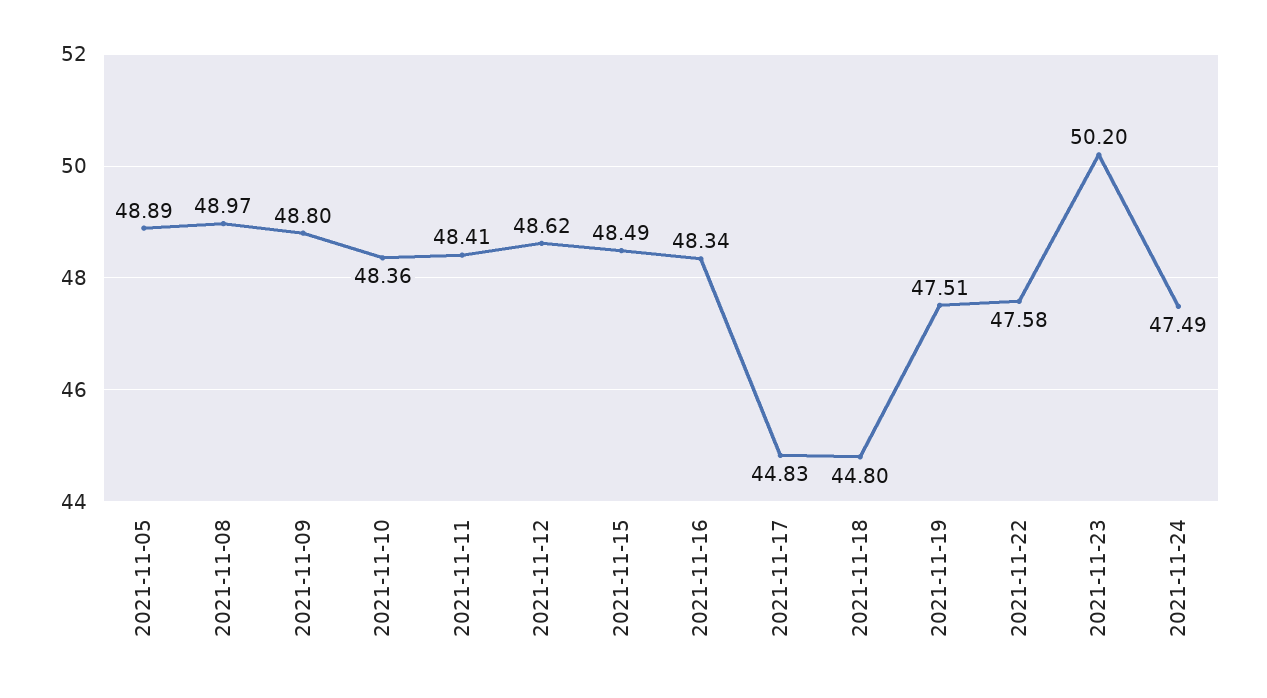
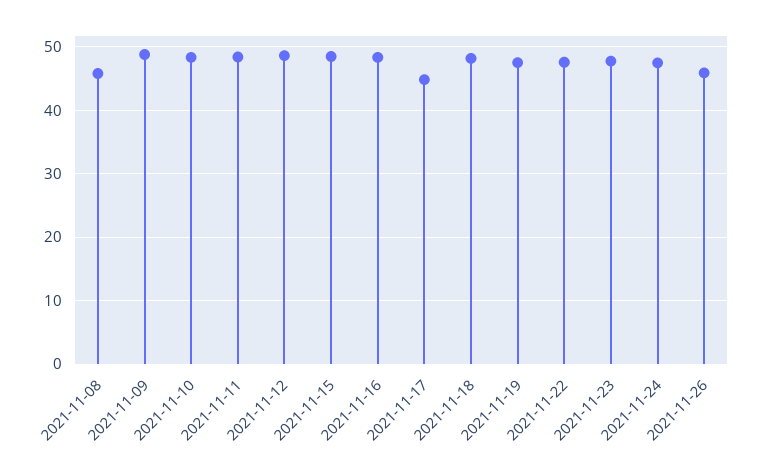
2021-11-05: 48.89 -> none
2021-11-08: 48.97 -> 46
2021-11-18: 44.8 -> 48
2021-11-23: 50.2 -> 48
2021-11-26: none -> 46

